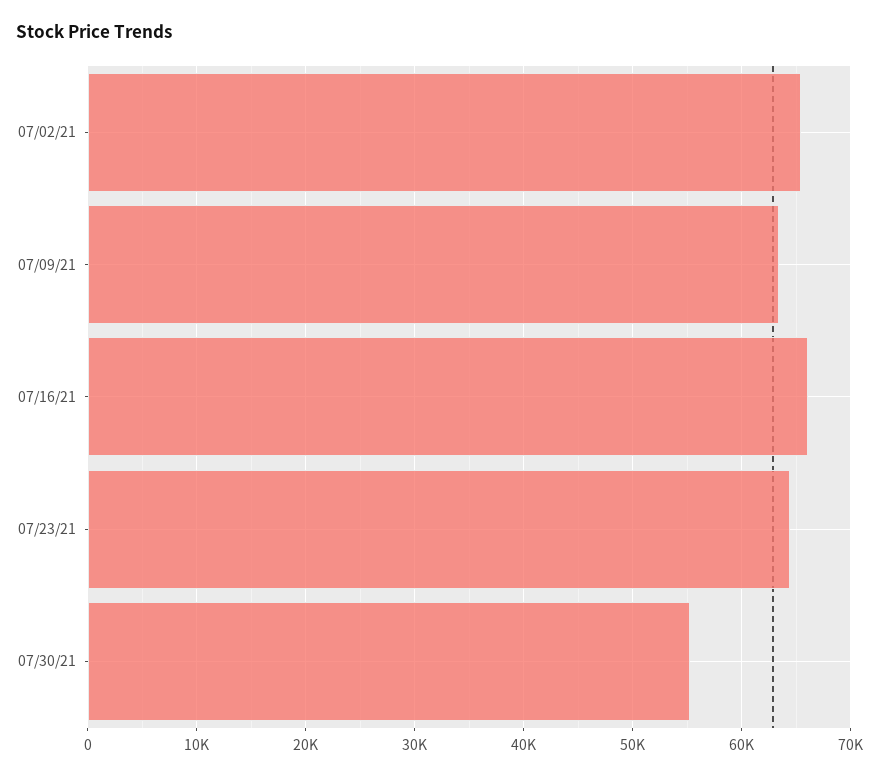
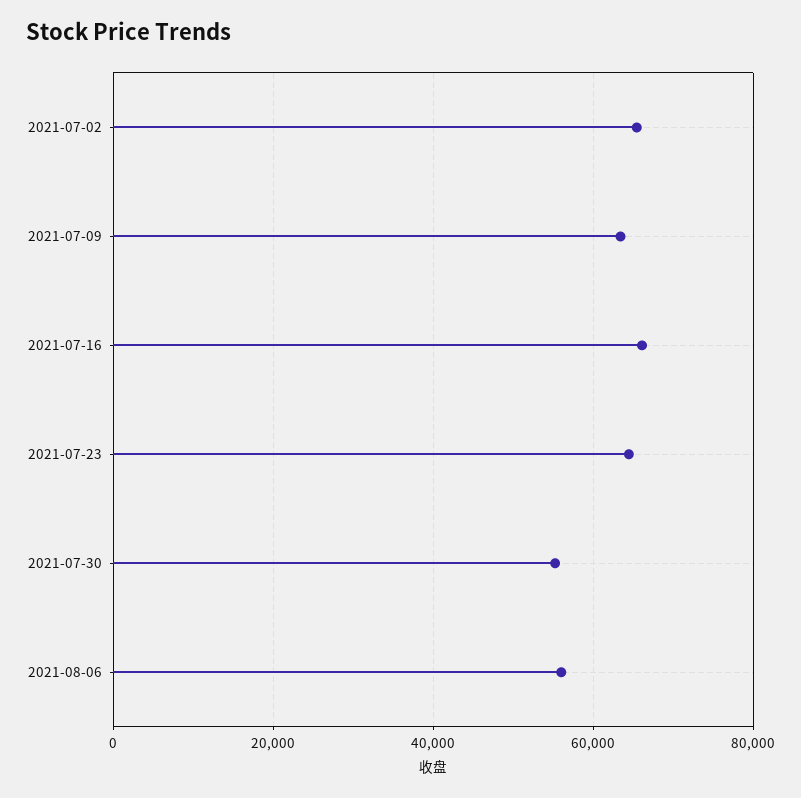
2021-08-06: none -> 56000

